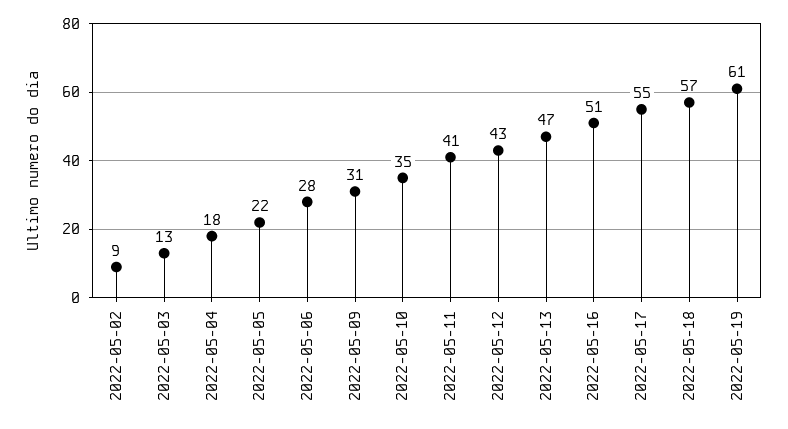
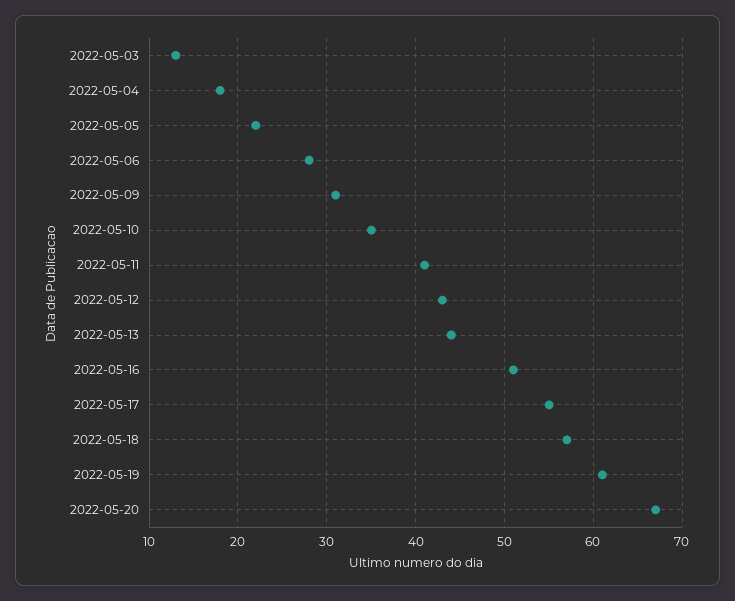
2022-05-02: 9 -> none
2022-05-13: 47 -> 44
2022-05-20: none -> 67

